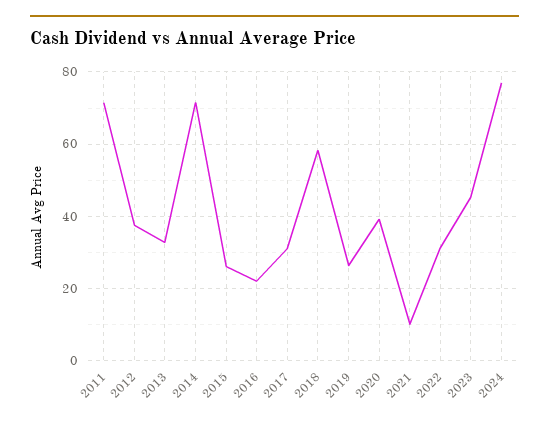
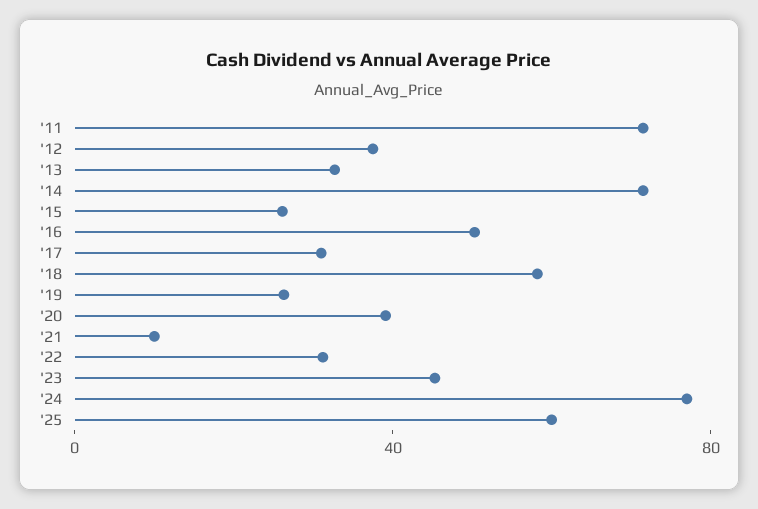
2016: 22 -> 50
'25: none -> 60

